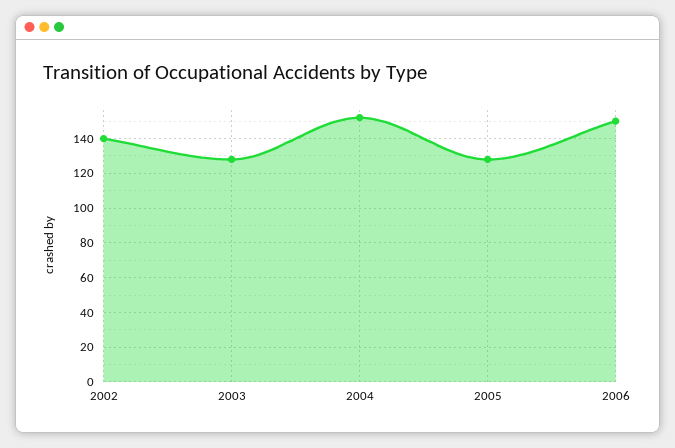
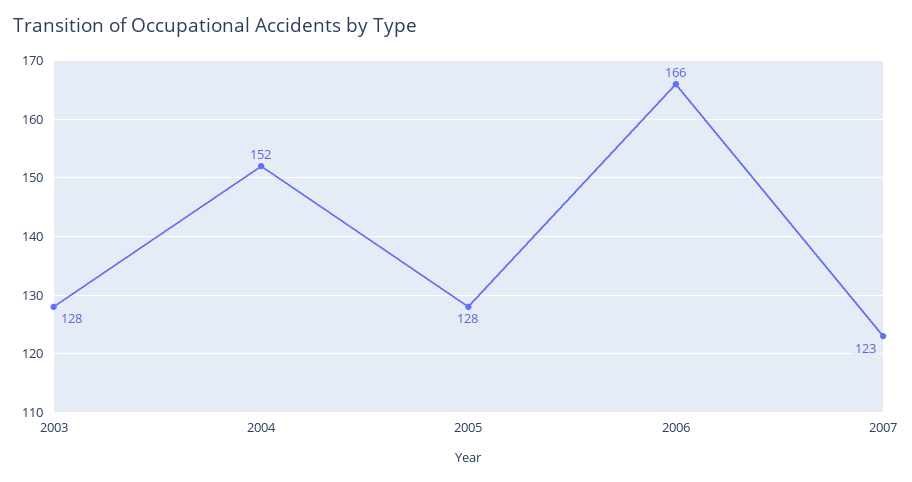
2002: 140 -> none
2006: 150 -> 166
2007: none -> 123

